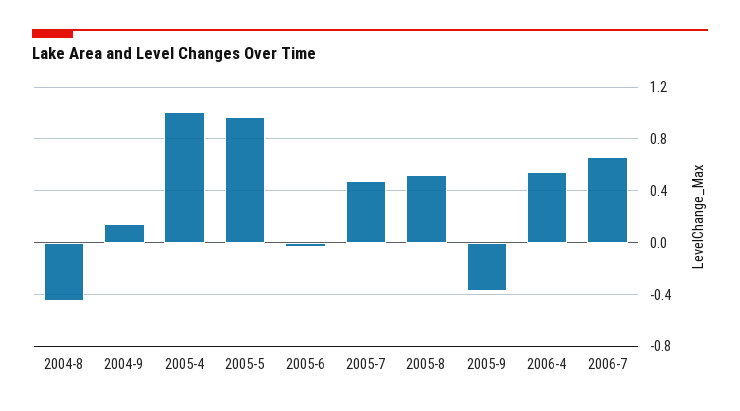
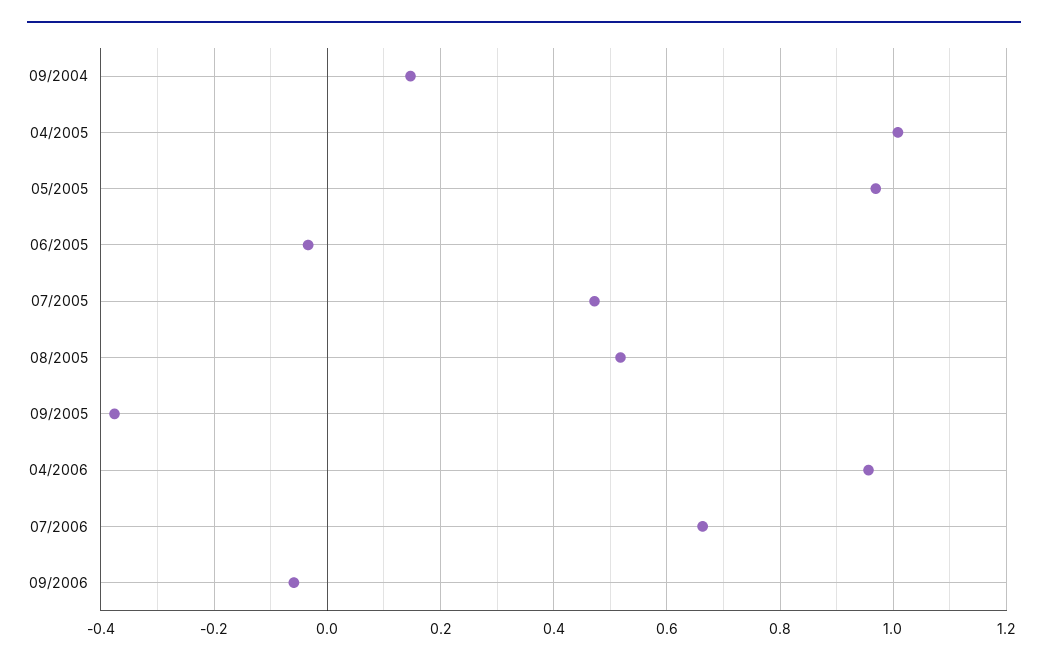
2004-8: -0.45 -> none
2006-4: 0.55 -> 0.96
09/2006: none -> -0.06

